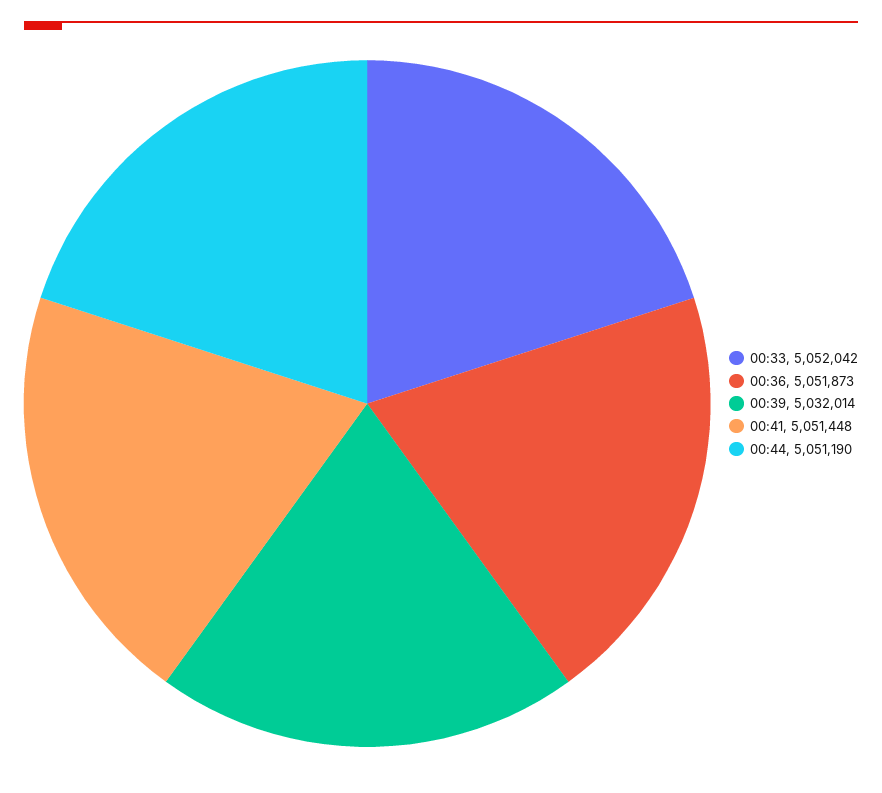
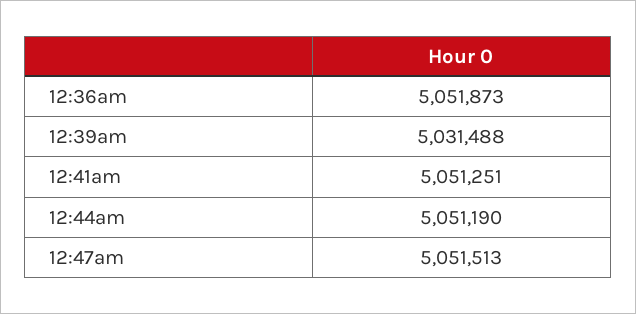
00:33: 5052042 -> none
00:39: 5032014 -> 5031488
00:41: 5051448 -> 5051251
12:47am: none -> 5051513

